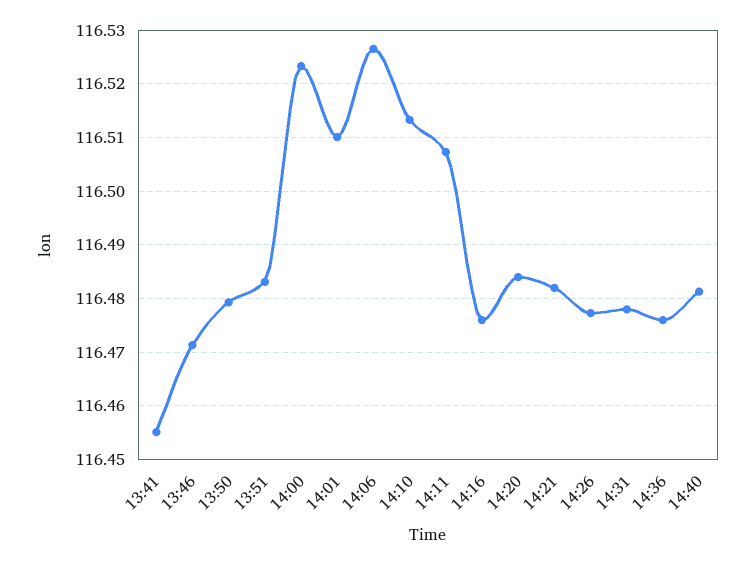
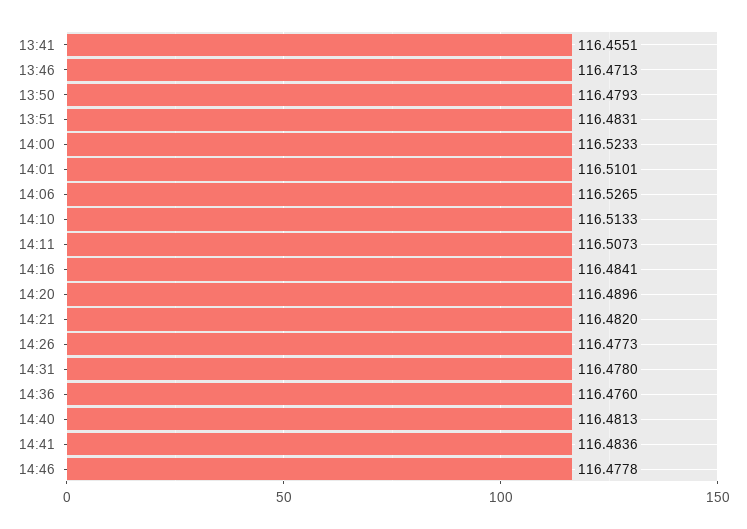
14:16: 116.476 -> 116.4841
14:20: 116.484 -> 116.4896
14:41: none -> 116.4836
14:46: none -> 116.4778

